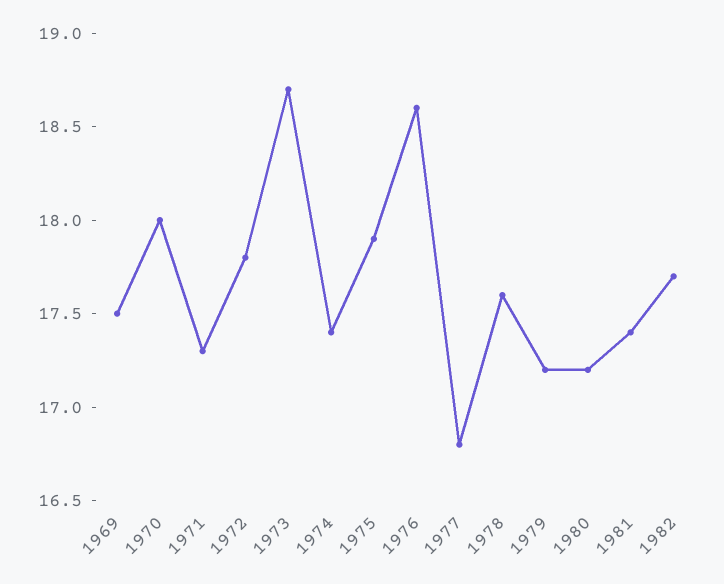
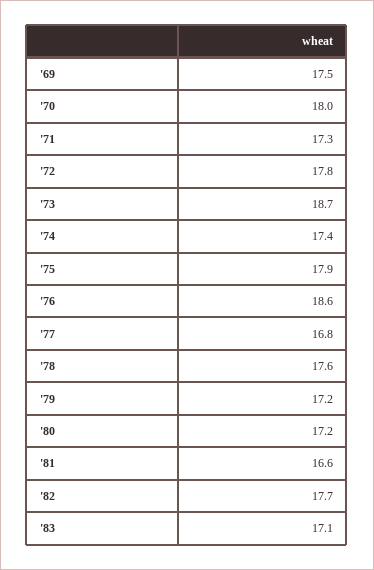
1981: 17.4 -> 16.6
'83: none -> 17.1

